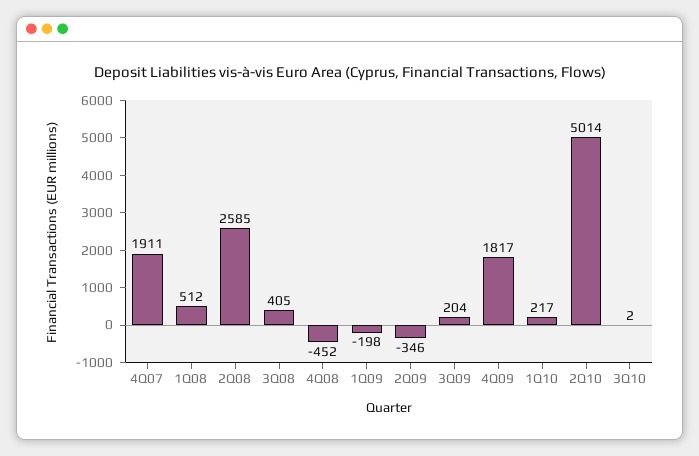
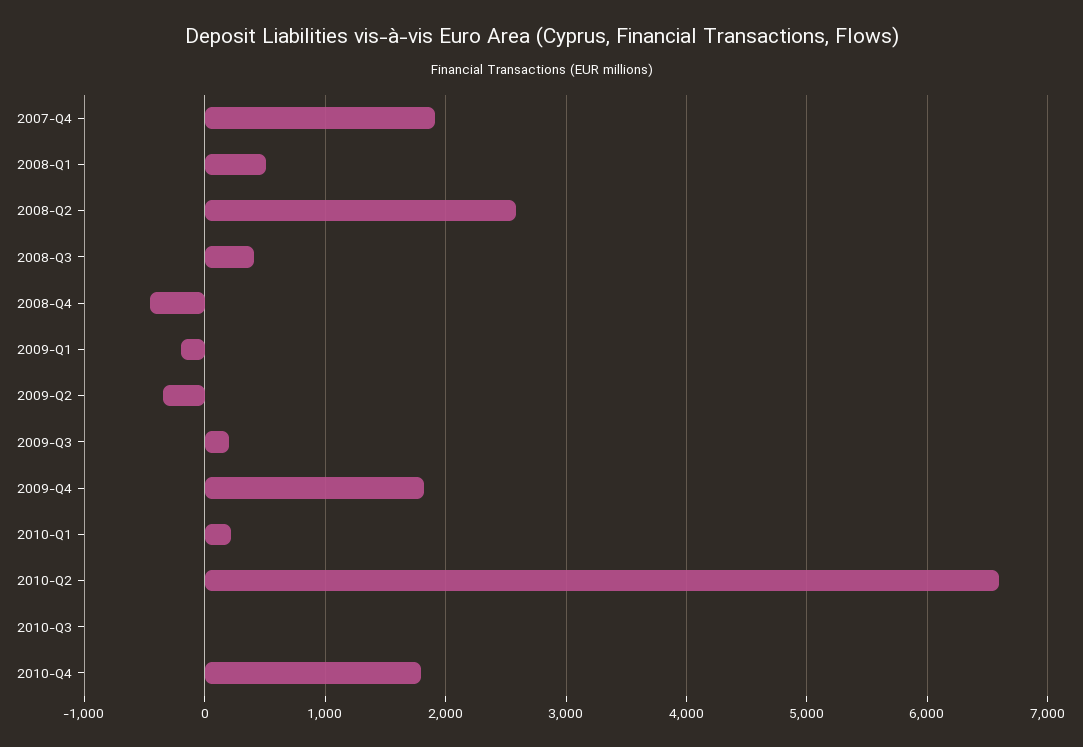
2Q10: 5014 -> 6600
2010-Q4: none -> 1800

